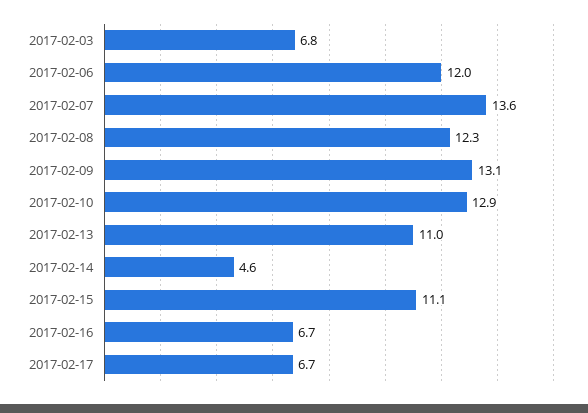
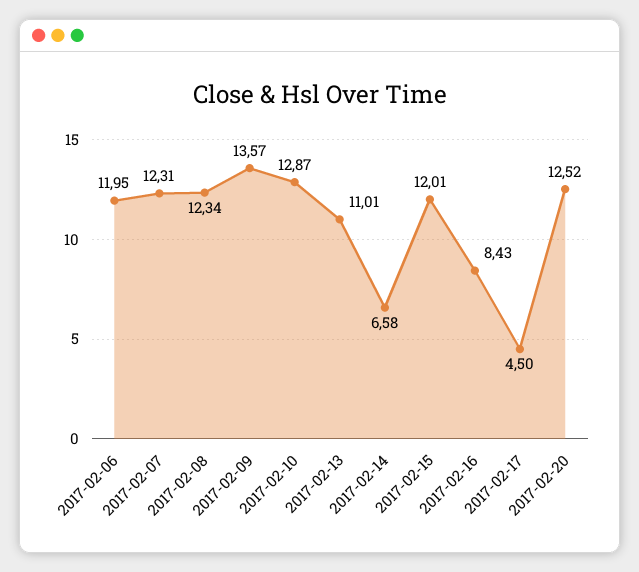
2017-02-03: 6.8 -> none
2017-02-07: 13.6 -> 12.31
2017-02-09: 13.1 -> 13.57
2017-02-14: 4.6 -> 6.58
2017-02-15: 11.1 -> 12.01
2017-02-16: 6.7 -> 8.43
2017-02-17: 6.7 -> 4.5
2017-02-20: none -> 12.52

